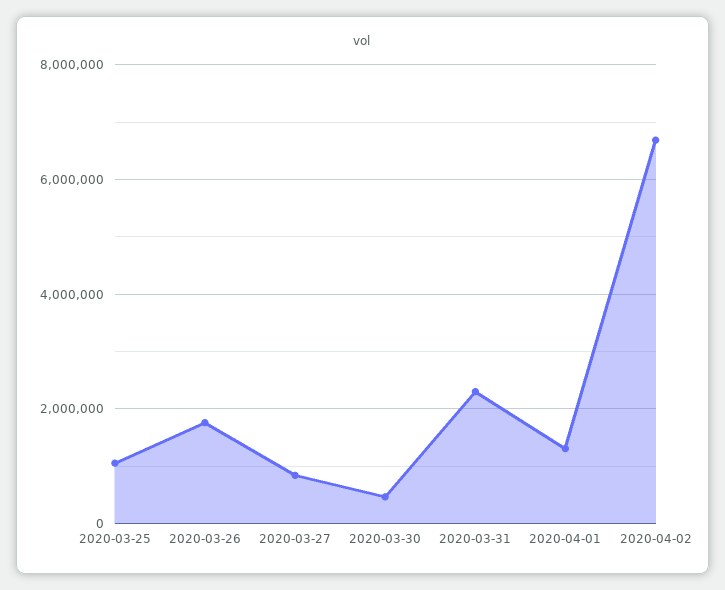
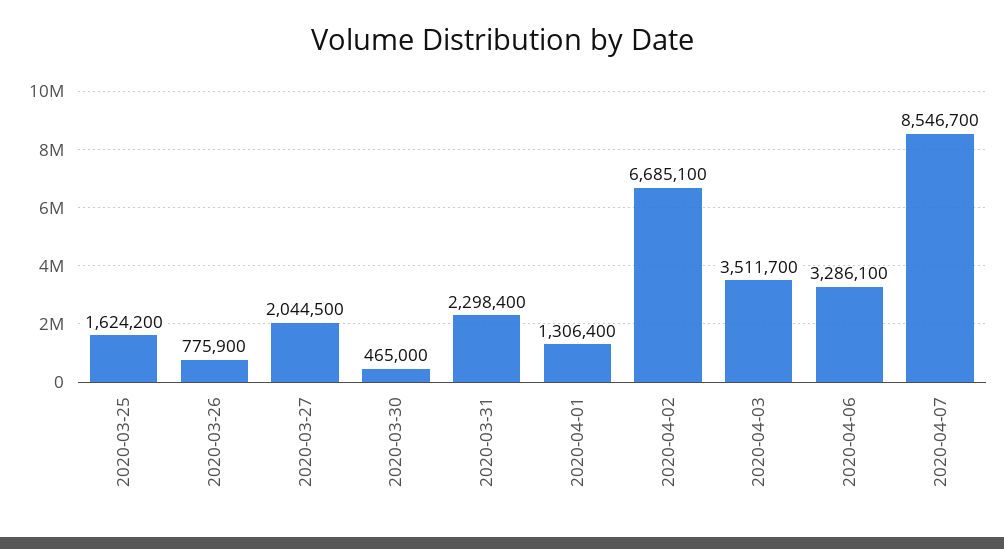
2020-03-25: 1000000 -> 1624200
2020-03-26: 1800000 -> 775900
2020-03-27: 800000 -> 2044500
2020-04-03: none -> 3511700
2020-04-06: none -> 3286100
2020-04-07: none -> 8546700

